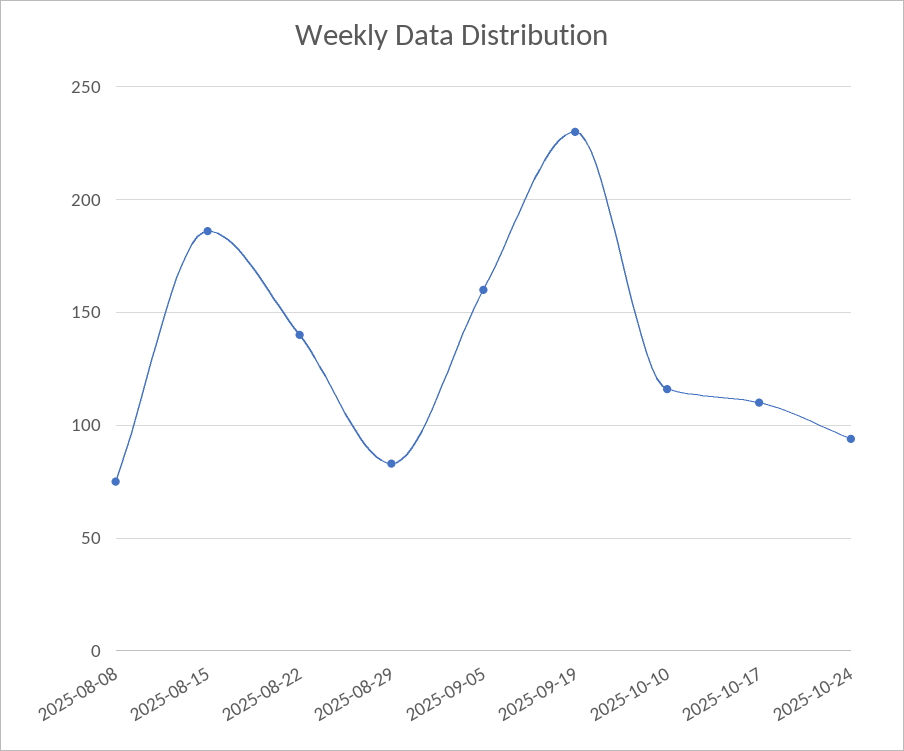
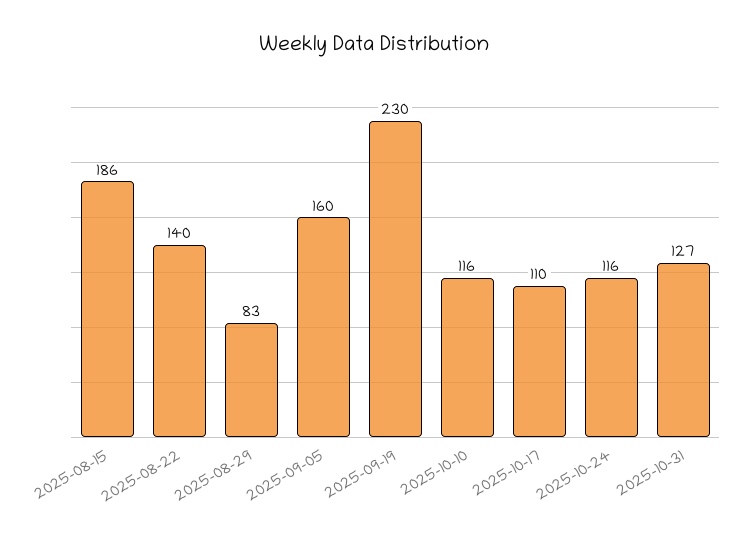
2025-08-08: 75 -> none
2025-10-24: 95 -> 116
2025-10-31: none -> 127

